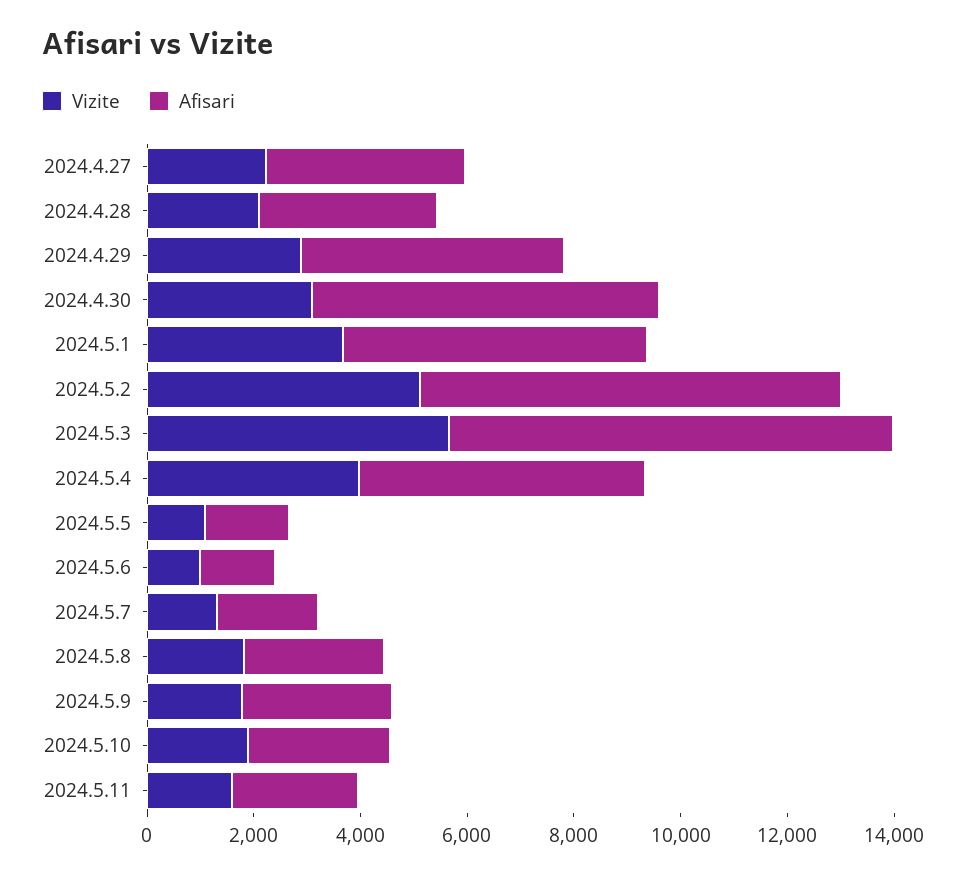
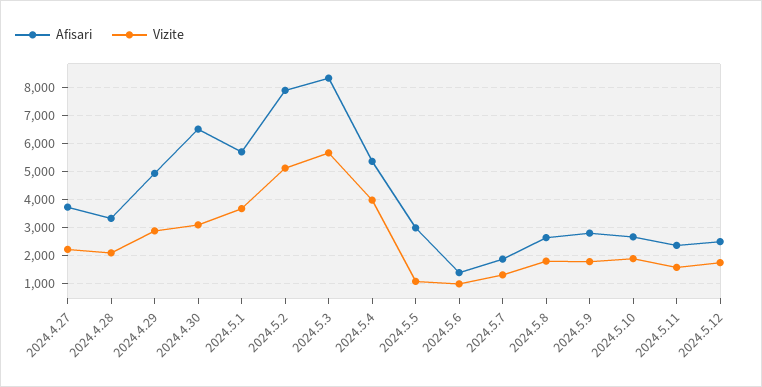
Afisari, 2024.5.5: 1500 -> 3000
Afisari, 2024.5.12: none -> 2500
Vizite, 2024.5.12: none -> 1750

